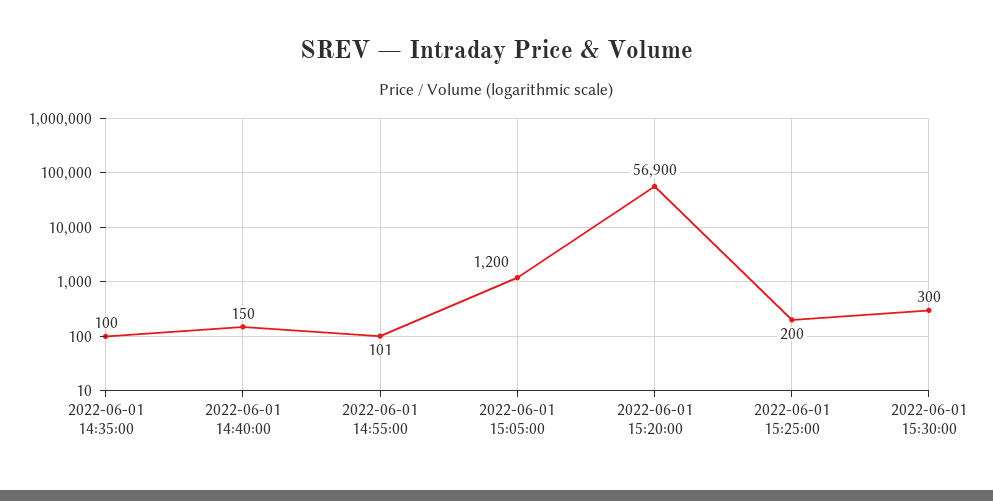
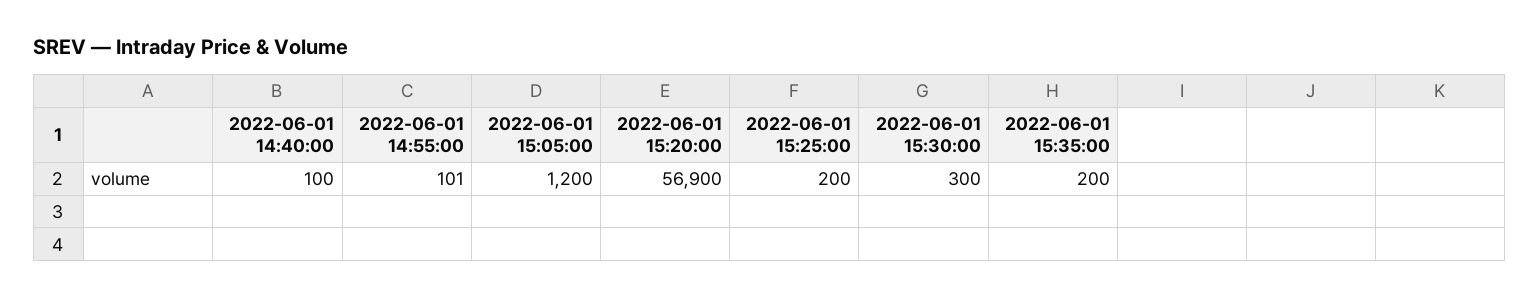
2022-06-01 14:35:00: 100 -> none
2022-06-01 14:40:00: 150 -> 100
2022-06-01 15:35:00: none -> 200

